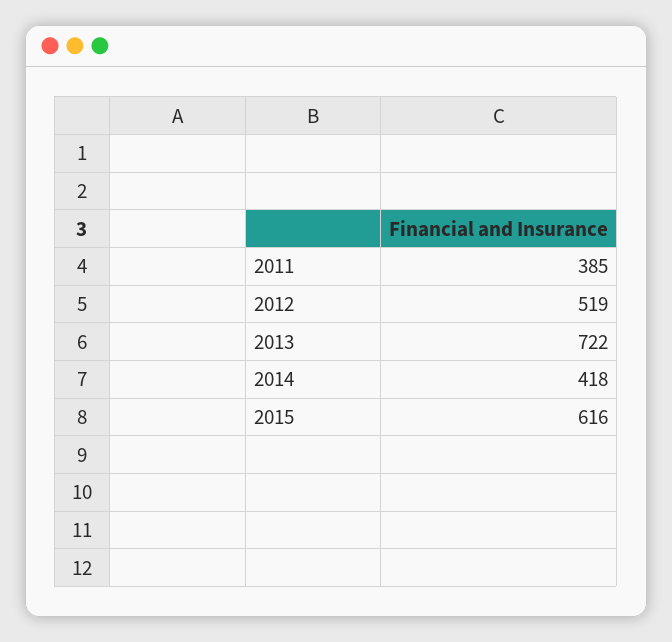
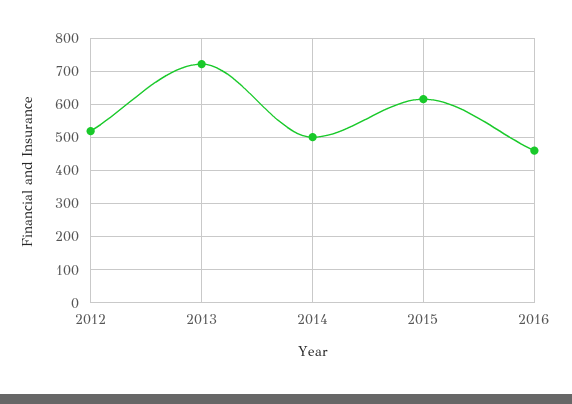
2011: 385 -> none
2014: 418 -> 500
2016: none -> 460

